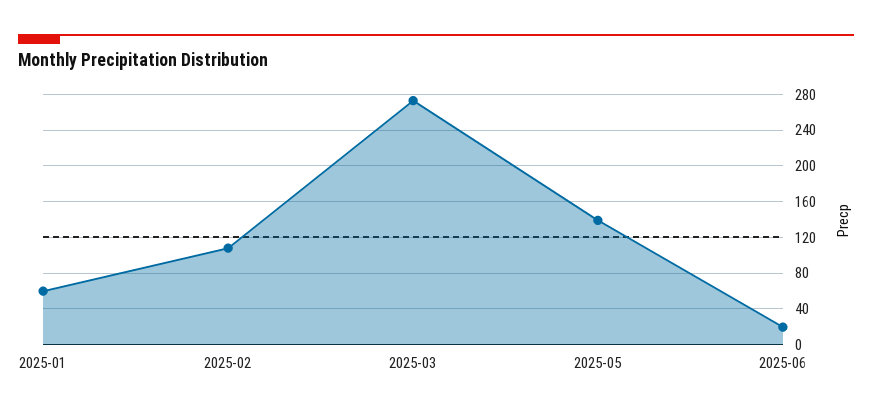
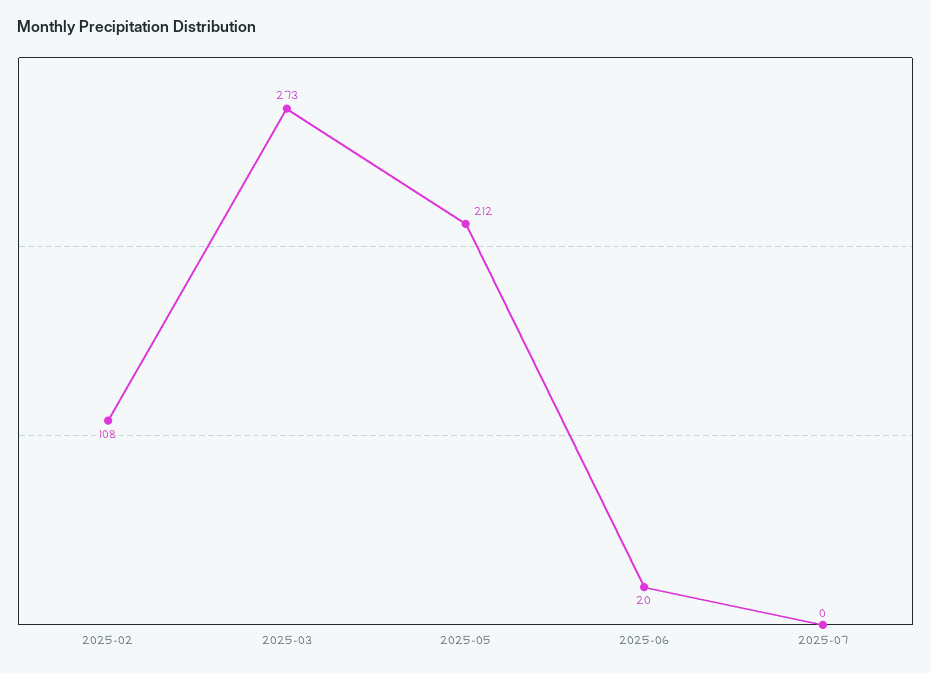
2025-01: 60 -> none
2025-05: 140 -> 212
2025-07: none -> 0

